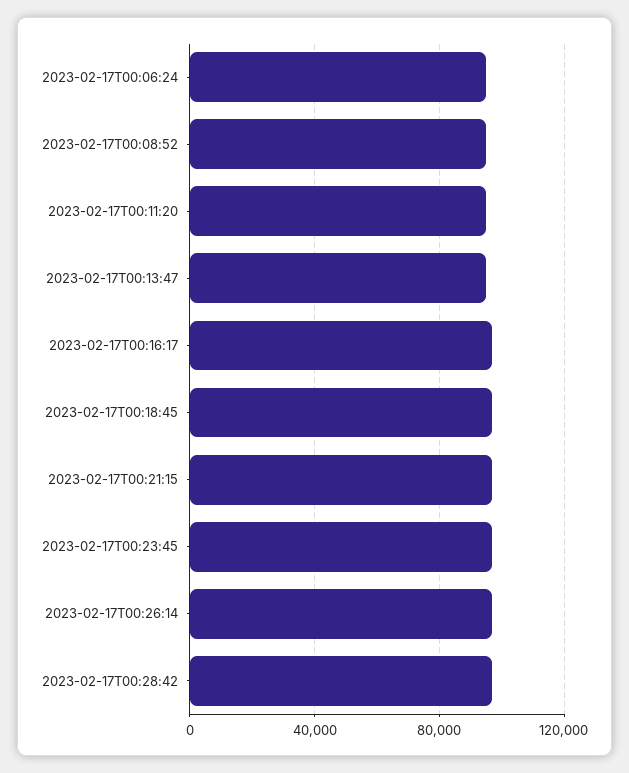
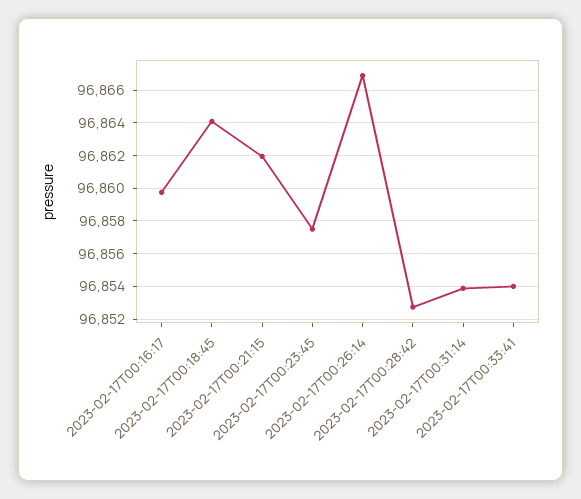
2023-02-17T00:06:24: 95000 -> none
2023-02-17T00:08:52: 95000 -> none
2023-02-17T00:11:20: 95000 -> none
2023-02-17T00:13:47: 95000 -> none
2023-02-17T00:31:14: none -> 96854
2023-02-17T00:33:41: none -> 96854

